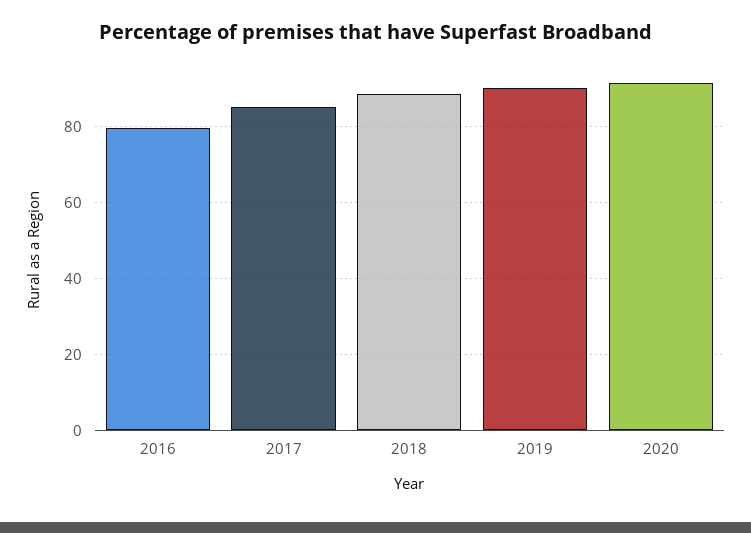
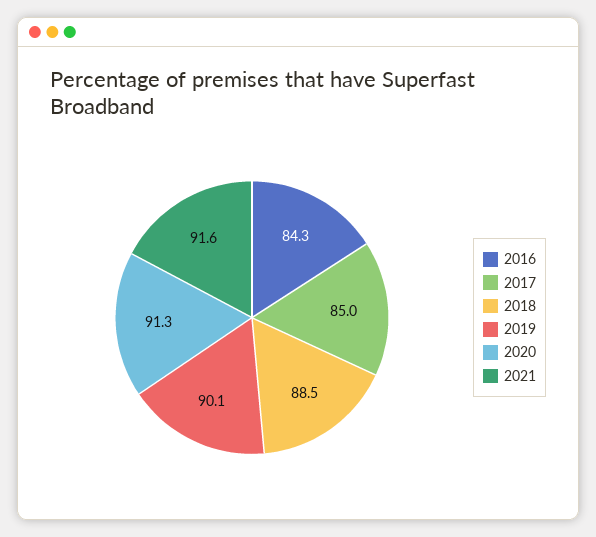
2016: 80 -> 84.3
2021: none -> 91.6

